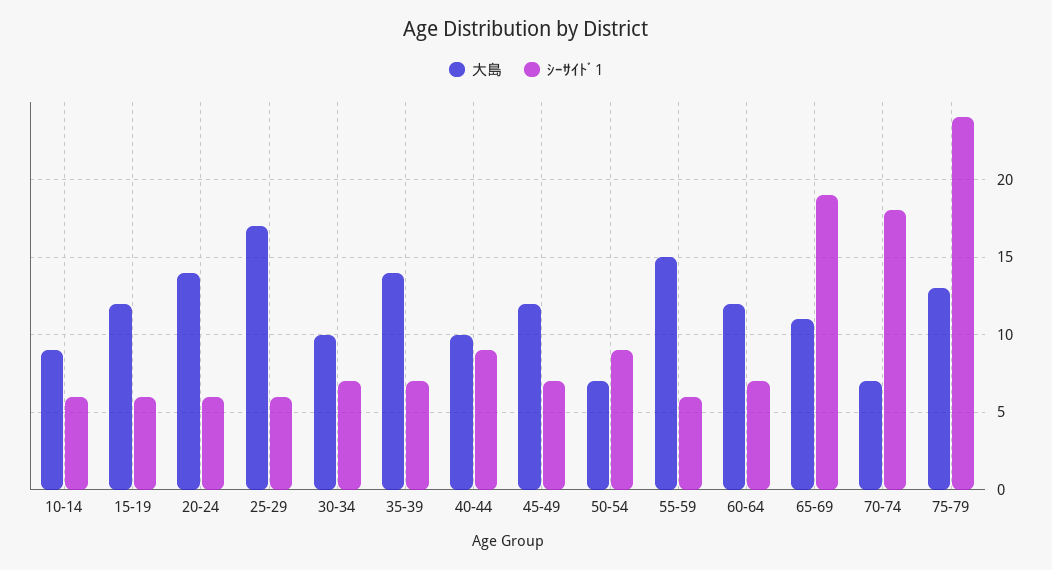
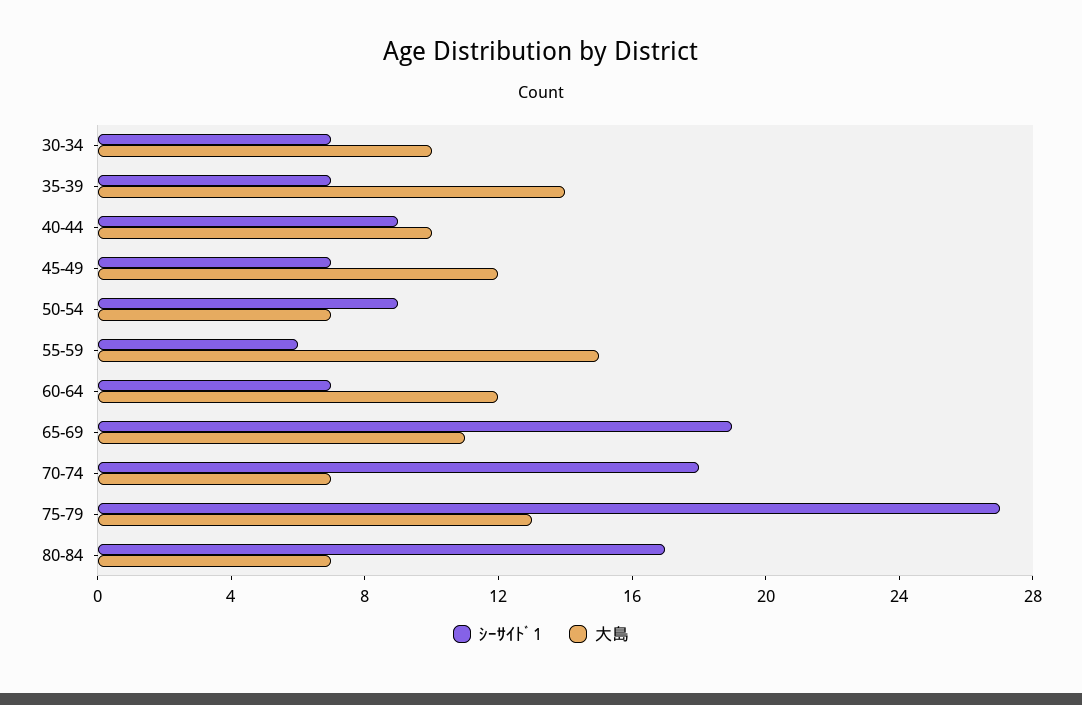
大島, 10-14: 9 -> none
ｼｰｻｲﾄﾞ1, 10-14: 6 -> none
大島, 15-19: 12 -> none
ｼｰｻｲﾄﾞ1, 15-19: 6 -> none
大島, 20-24: 14 -> none
ｼｰｻｲﾄﾞ1, 20-24: 6 -> none
大島, 25-29: 17 -> none
ｼｰｻｲﾄﾞ1, 25-29: 6 -> none
ｼｰｻｲﾄﾞ1, 75-79: 24 -> 27
ｼｰｻｲﾄﾞ1, 80-84: none -> 17
大島, 80-84: none -> 7

